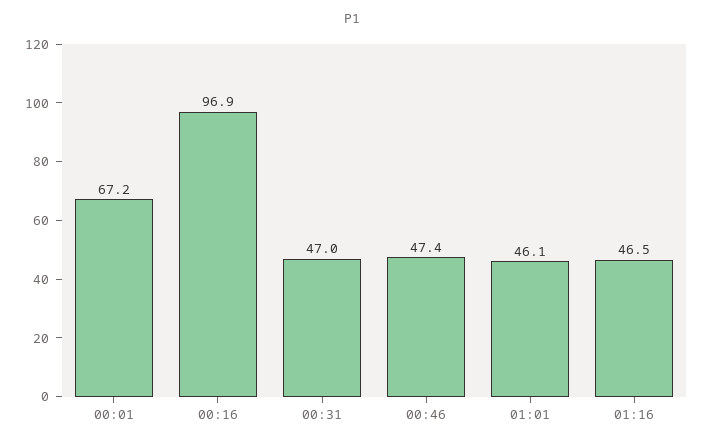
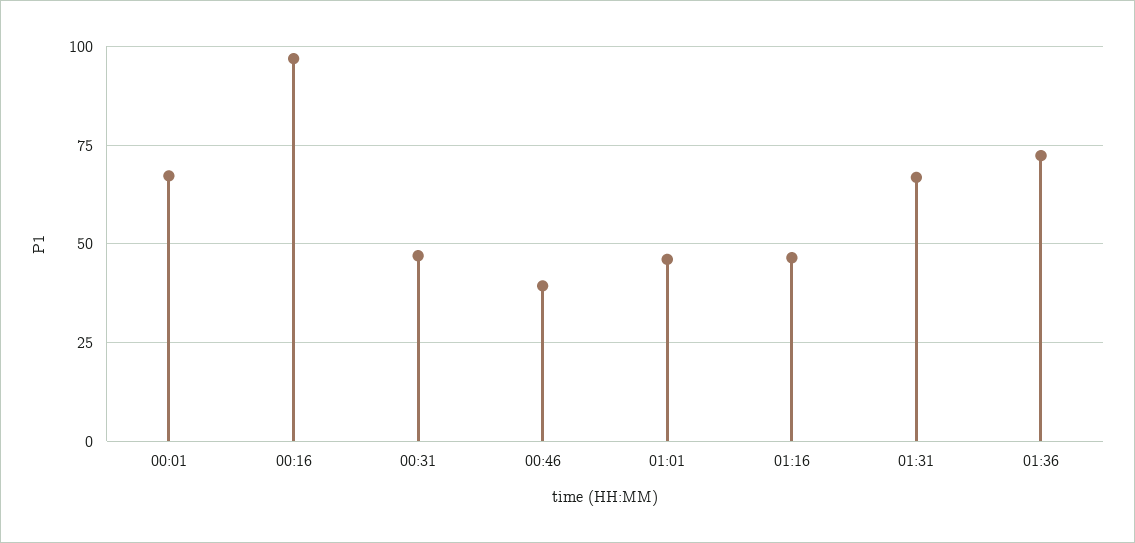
00:46: 47.4 -> 40
01:31: none -> 67.5
01:36: none -> 72.5

